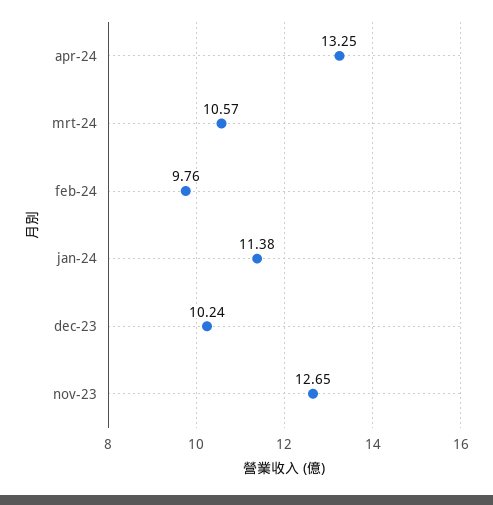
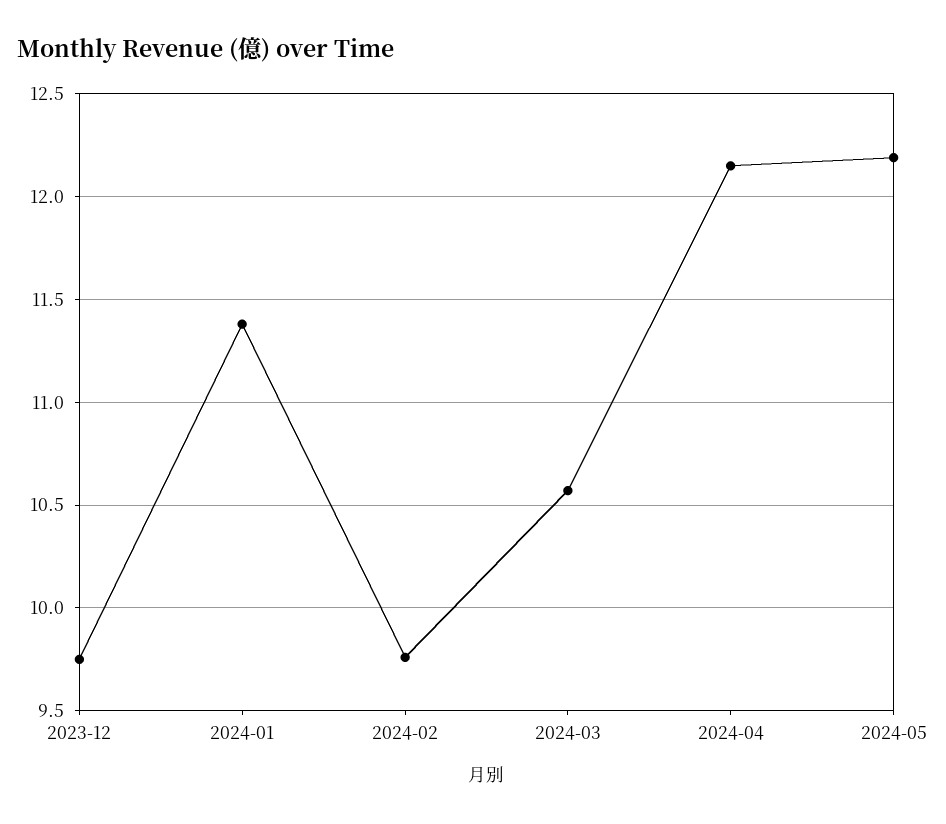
apr-24: 13.25 -> 12.15
dec-23: 10.24 -> 9.75
nov-23: 12.65 -> none
2024-05: none -> 12.2

